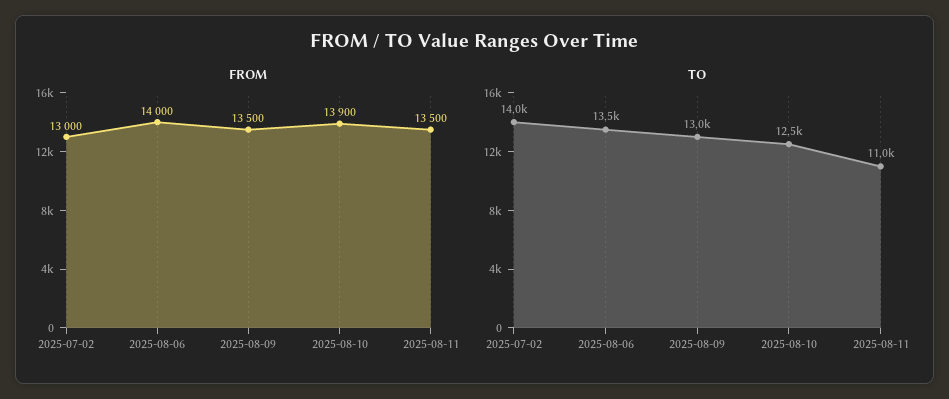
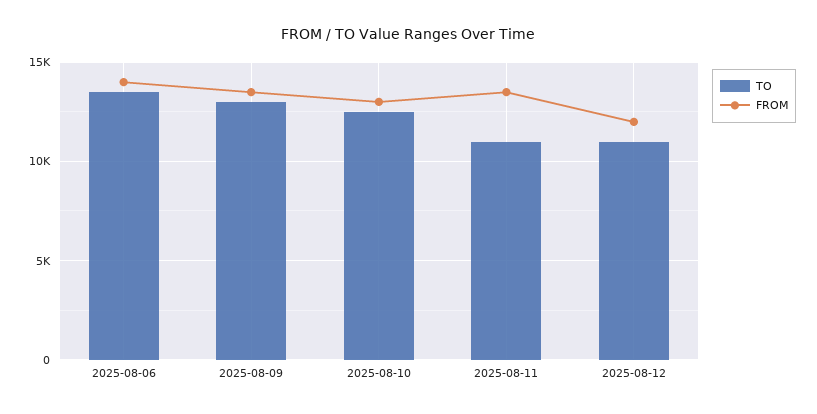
FROM, 2025-07-02: 13000 -> none
FROM, 2025-08-10: 13900 -> 13000
TO, 2025-07-02: 14000 -> none
TO, 2025-08-12: none -> 11000
FROM, 2025-08-12: none -> 12000

